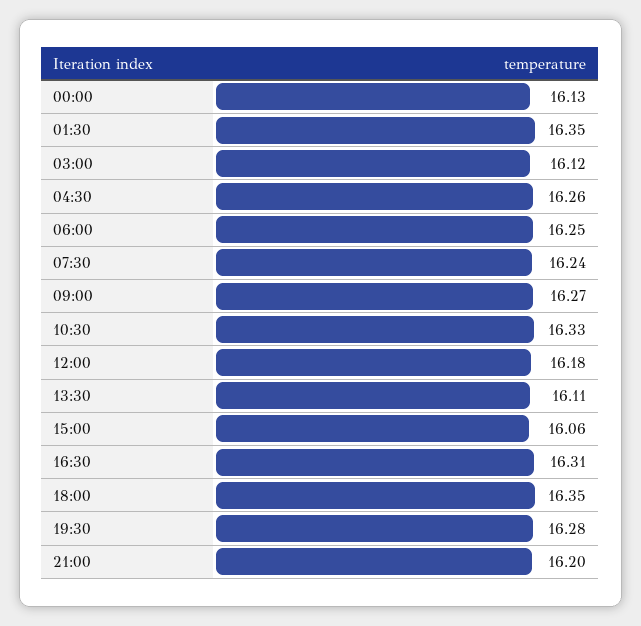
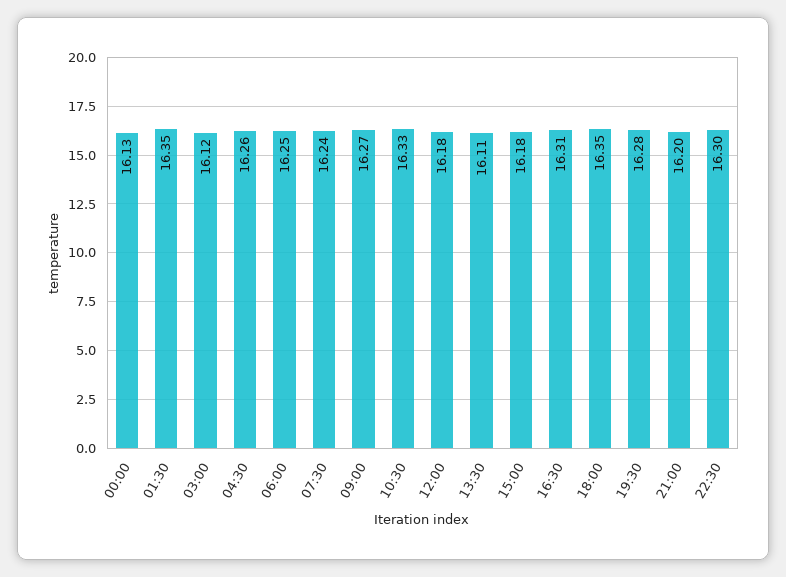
15:00: 16.06 -> 16.18
22:30: none -> 16.3

